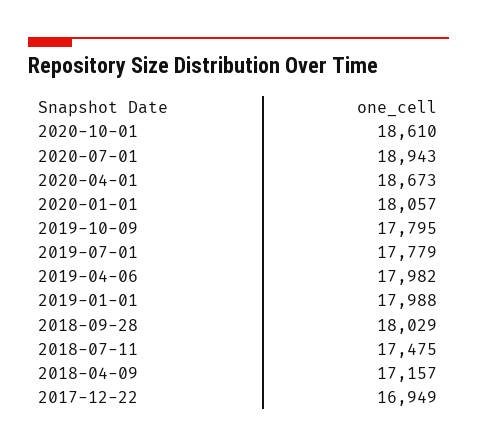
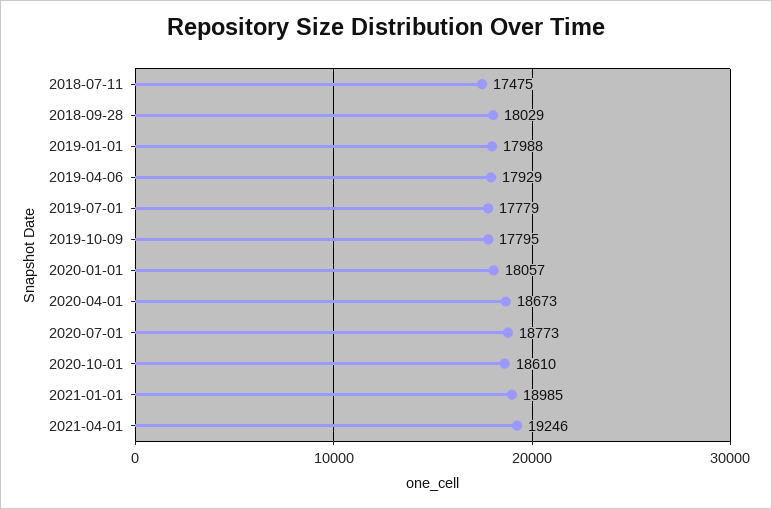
2020-07-01: 18943 -> 18773
2019-04-06: 17982 -> 17929
2018-04-09: 17157 -> none
2017-12-22: 16949 -> none
2021-01-01: none -> 18985
2021-04-01: none -> 19246

